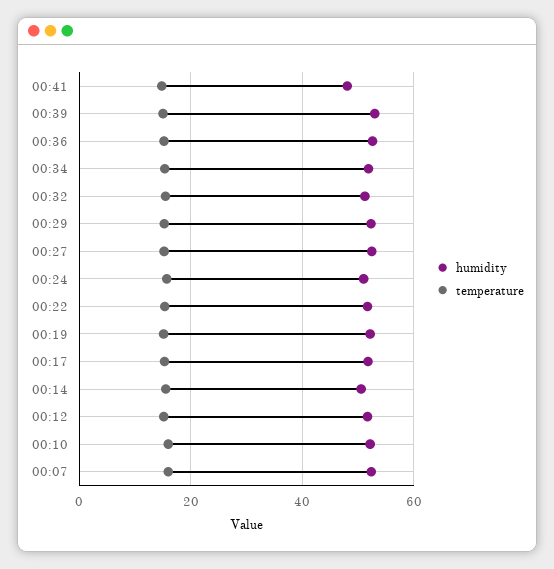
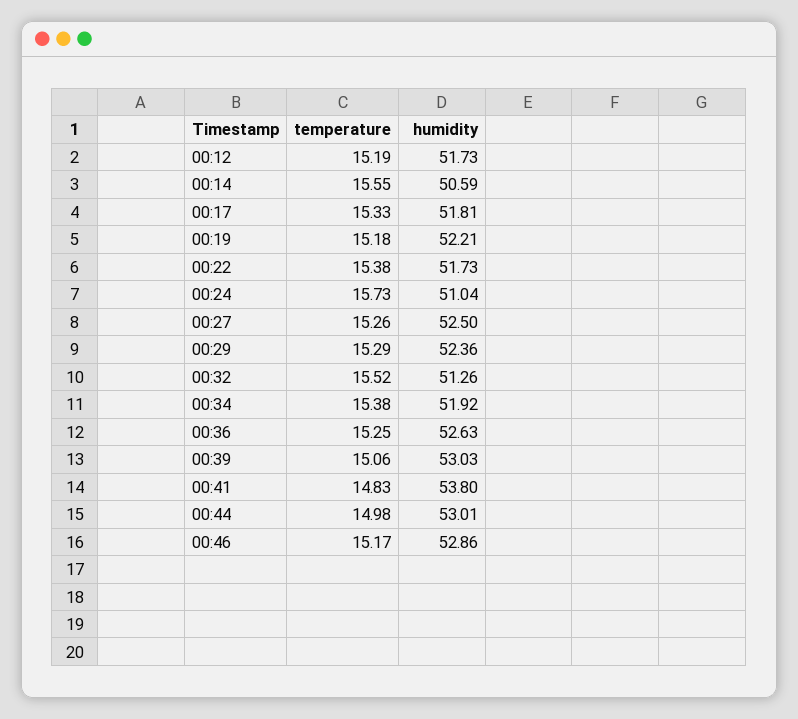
humidity, 00:41: 48 -> 53.8
humidity, 00:10: 52 -> none
temperature, 00:10: 16 -> none
humidity, 00:07: 52 -> none
temperature, 00:07: 16 -> none
temperature, 00:44: none -> 14.98
humidity, 00:44: none -> 53.01
temperature, 00:46: none -> 15.17
humidity, 00:46: none -> 52.86

